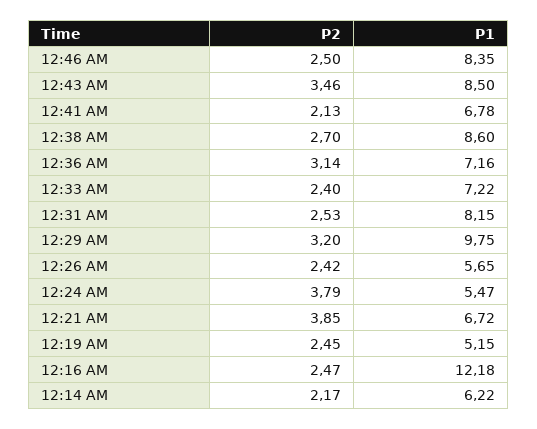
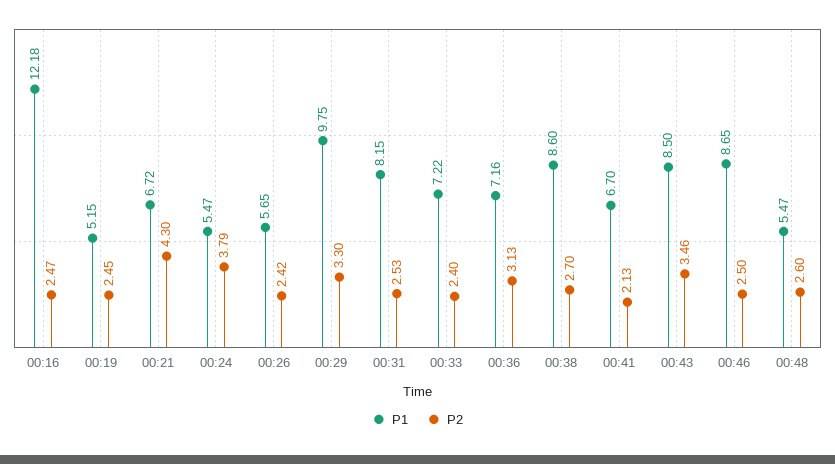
P1, 12:46 AM: 8.35 -> 8.65
P1, 12:41 AM: 6.78 -> 6.7
P2, 12:36 AM: 3.14 -> 3.13
P2, 12:29 AM: 3.2 -> 3.3
P2, 12:21 AM: 3.85 -> 4.3
P2, 12:14 AM: 2.17 -> none
P1, 12:14 AM: 6.22 -> none
P1, 00:48: none -> 5.47
P2, 00:48: none -> 2.6

